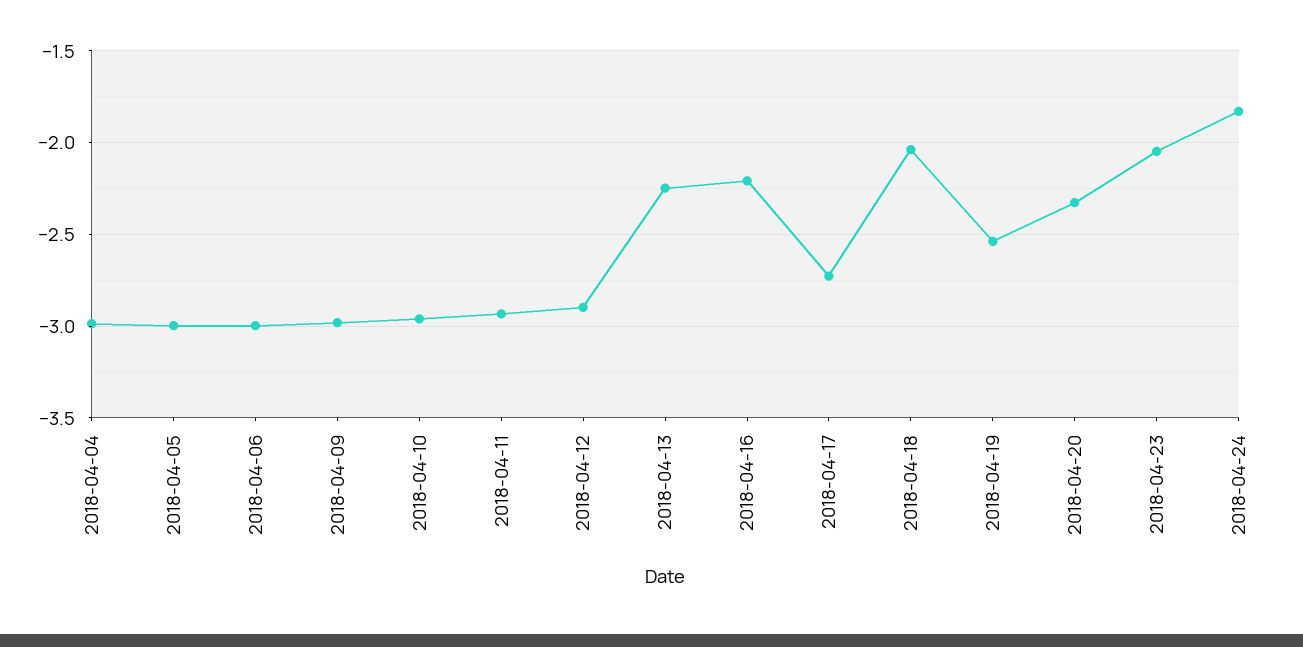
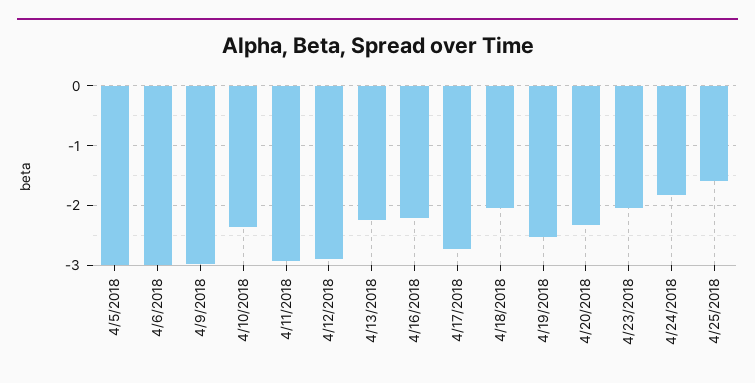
2018-04-04: -3 -> none
2018-04-10: -2.95 -> -2.4
4/25/2018: none -> -1.6

